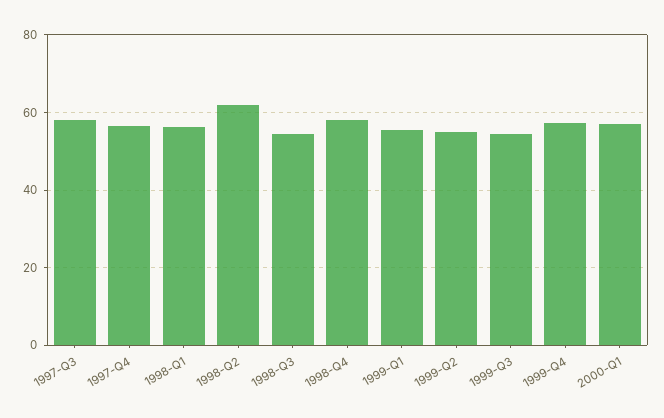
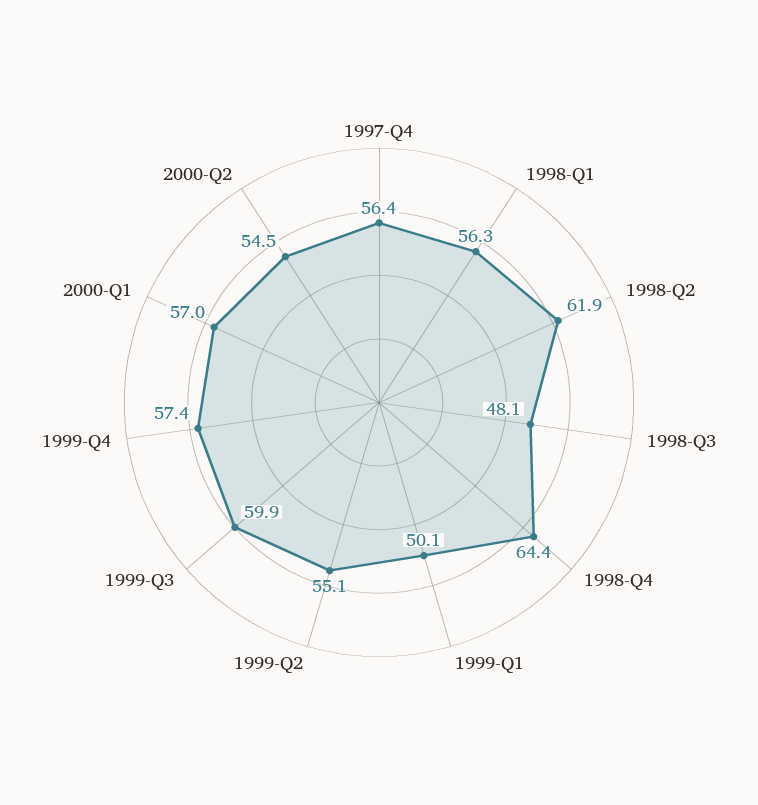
1997-Q3: 58 -> none
1998-Q3: 54 -> 48.1
1998-Q4: 58 -> 64.4
1999-Q1: 56 -> 50.1
1999-Q3: 54 -> 59.9
2000-Q2: none -> 54.5

